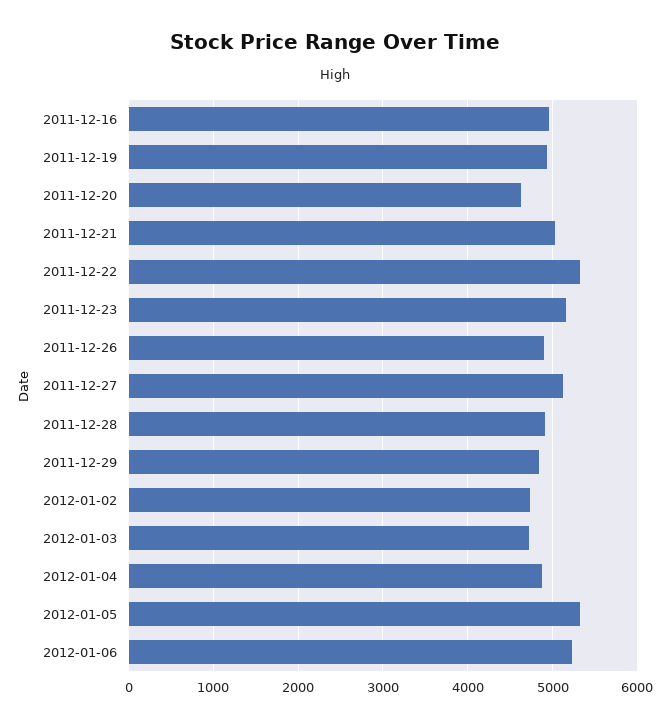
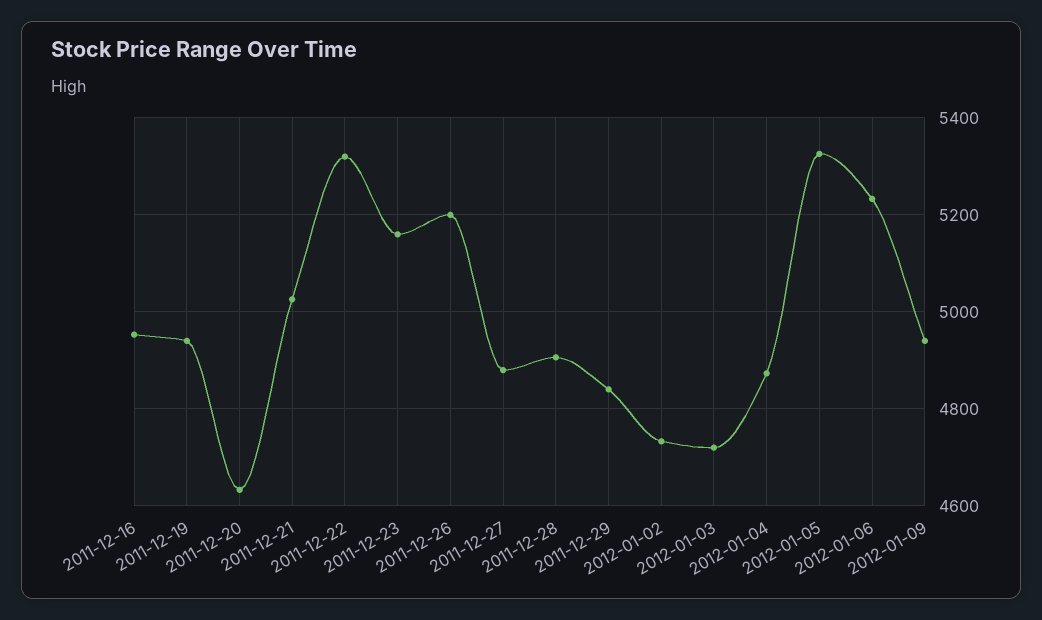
2011-12-26: 4900 -> 5200
2011-12-27: 5100 -> 4880
2012-01-09: none -> 4940

